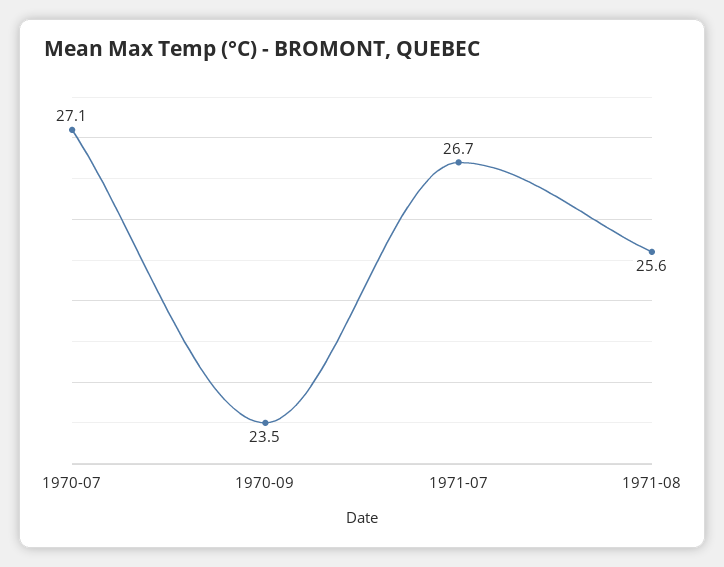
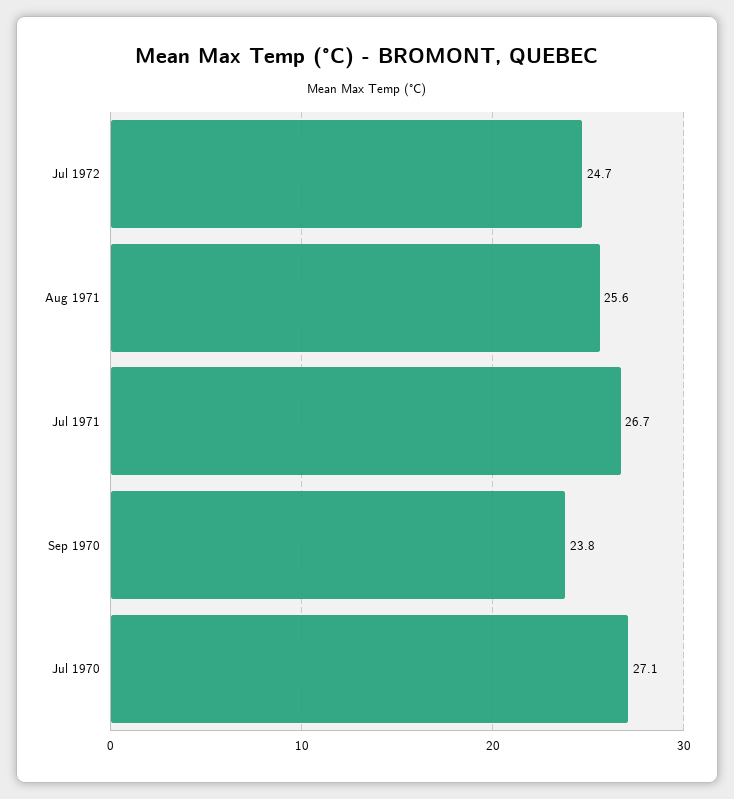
1970-09: 23.5 -> 23.8
Jul 1972: none -> 24.7

